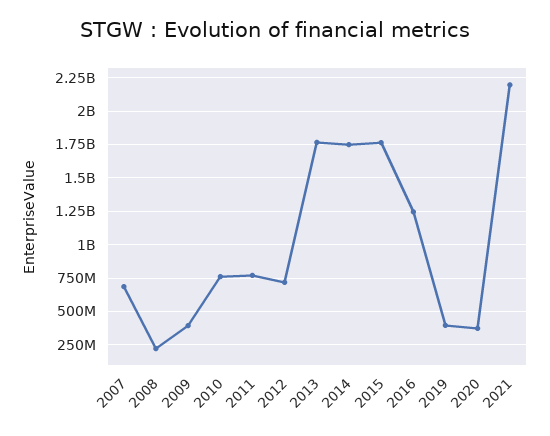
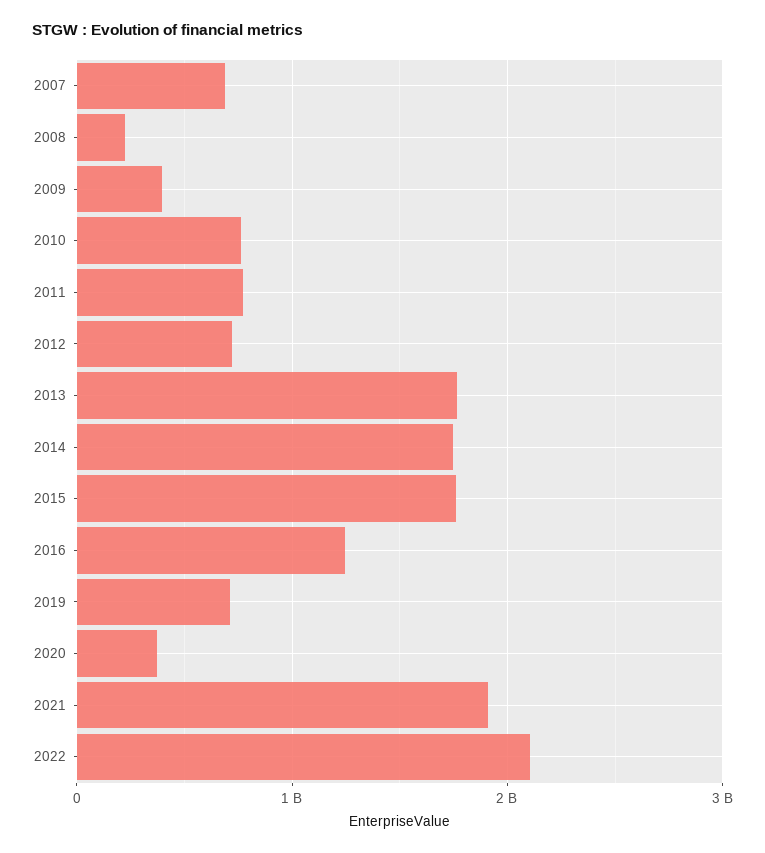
2019: 400000000 -> 700000000
2021: 2200000000 -> 1900000000
2022: none -> 2100000000

